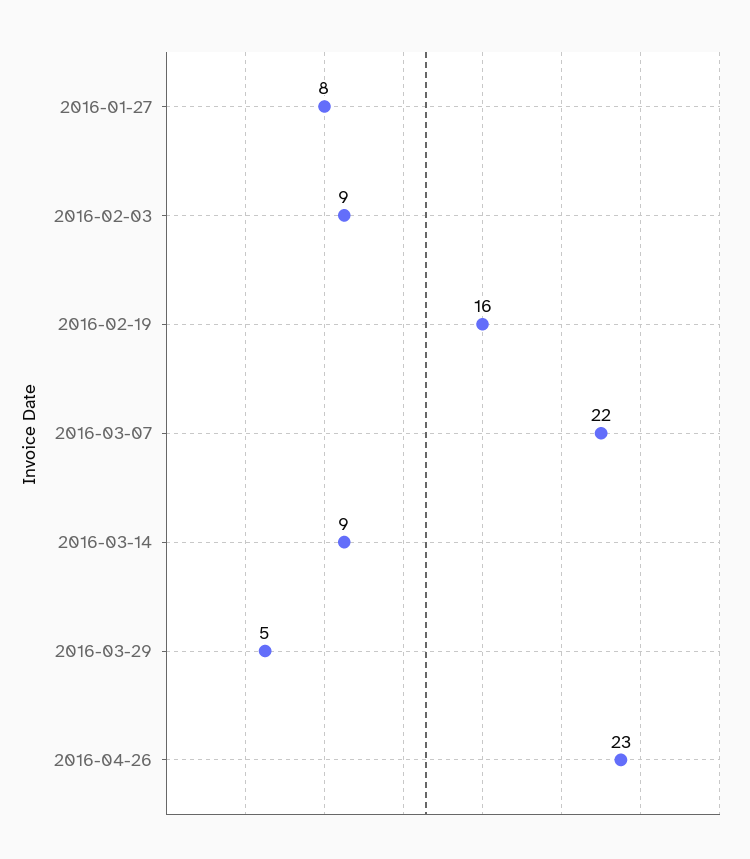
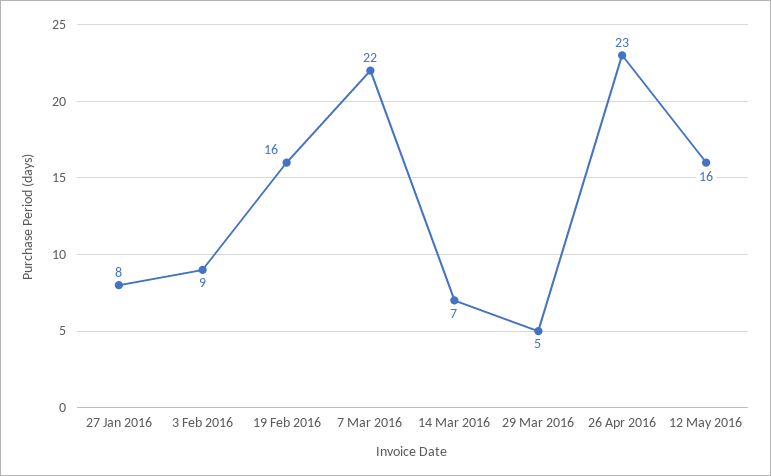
2016-03-14: 9 -> 7
12 May 2016: none -> 16

